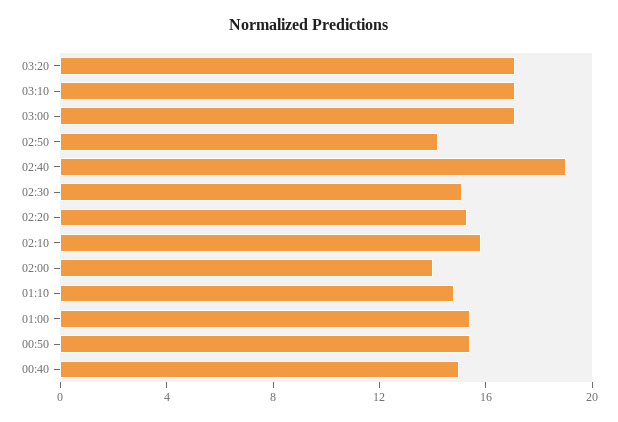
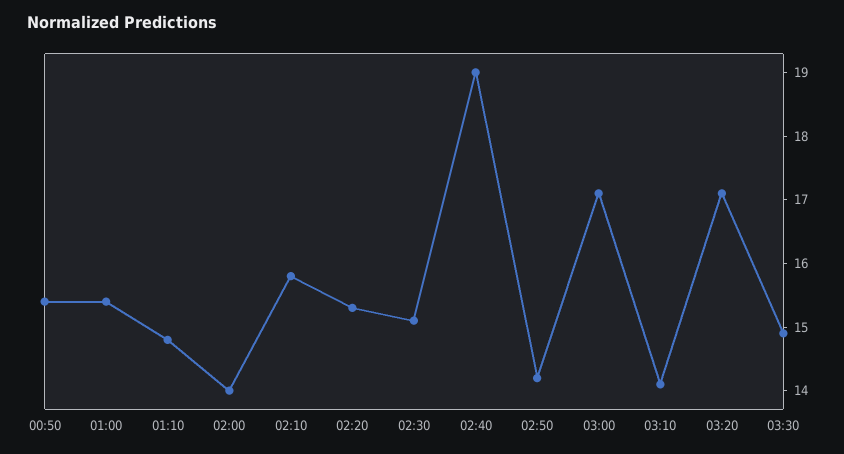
03:10: 17 -> 14
00:40: 15 -> none
03:30: none -> 15

